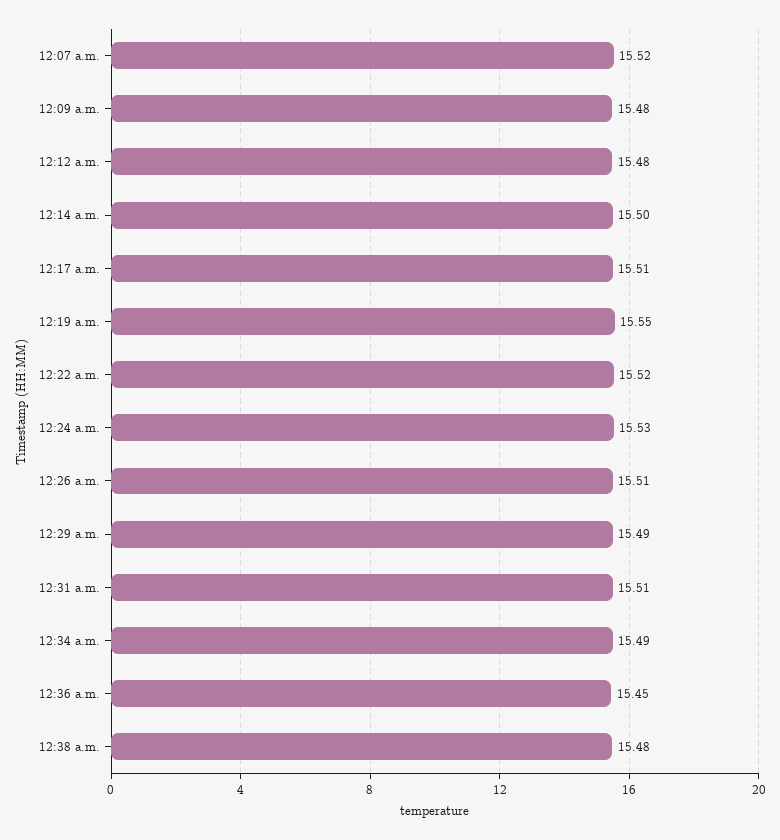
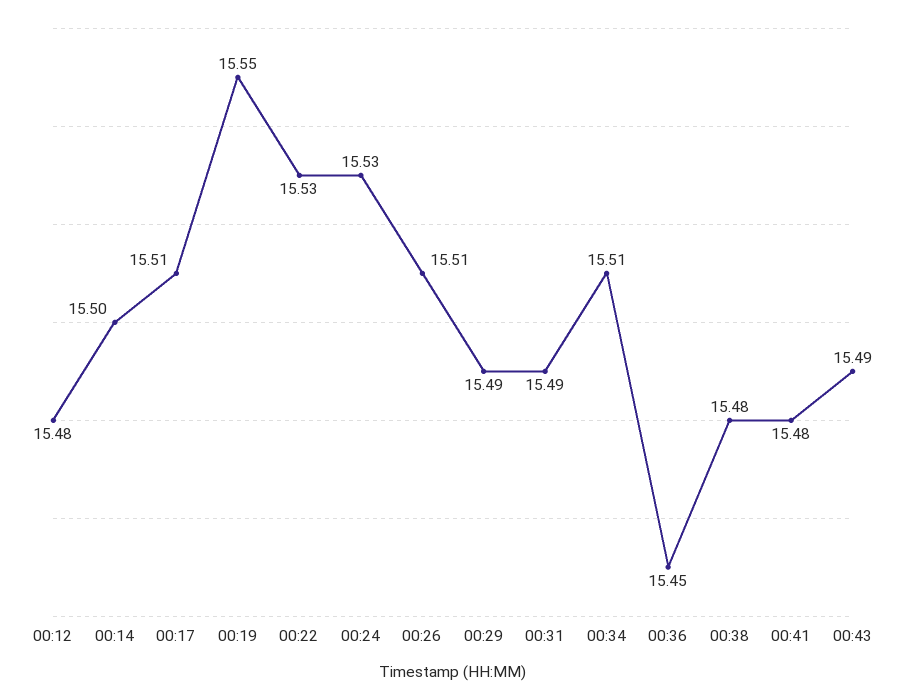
12:07 a.m.: 15.52 -> none
12:09 a.m.: 15.48 -> none
12:22 a.m.: 15.52 -> 15.53
12:31 a.m.: 15.51 -> 15.49
12:34 a.m.: 15.49 -> 15.51
00:41: none -> 15.48
00:43: none -> 15.49

